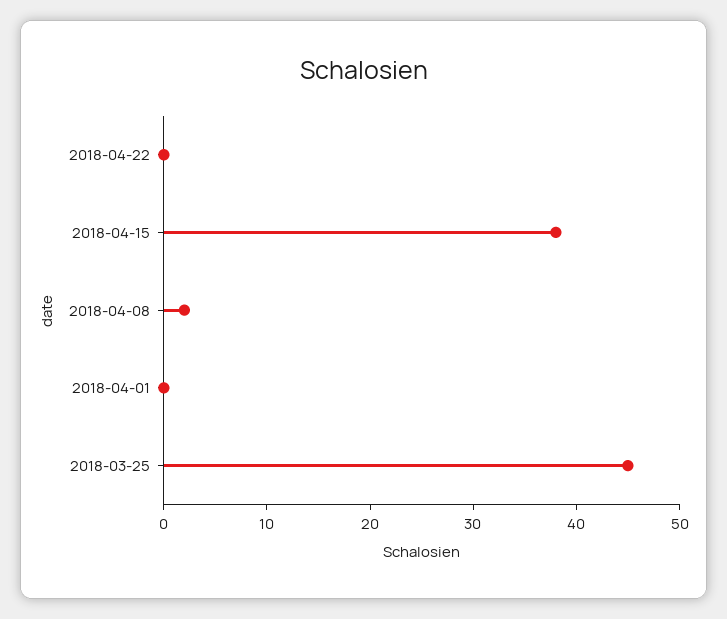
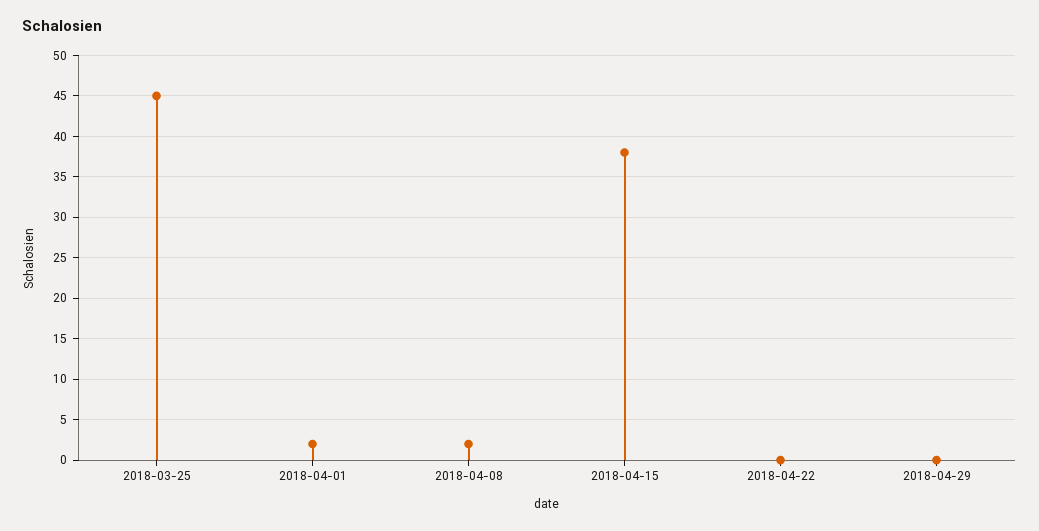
2018-04-01: 0 -> 2
2018-04-29: none -> 0

